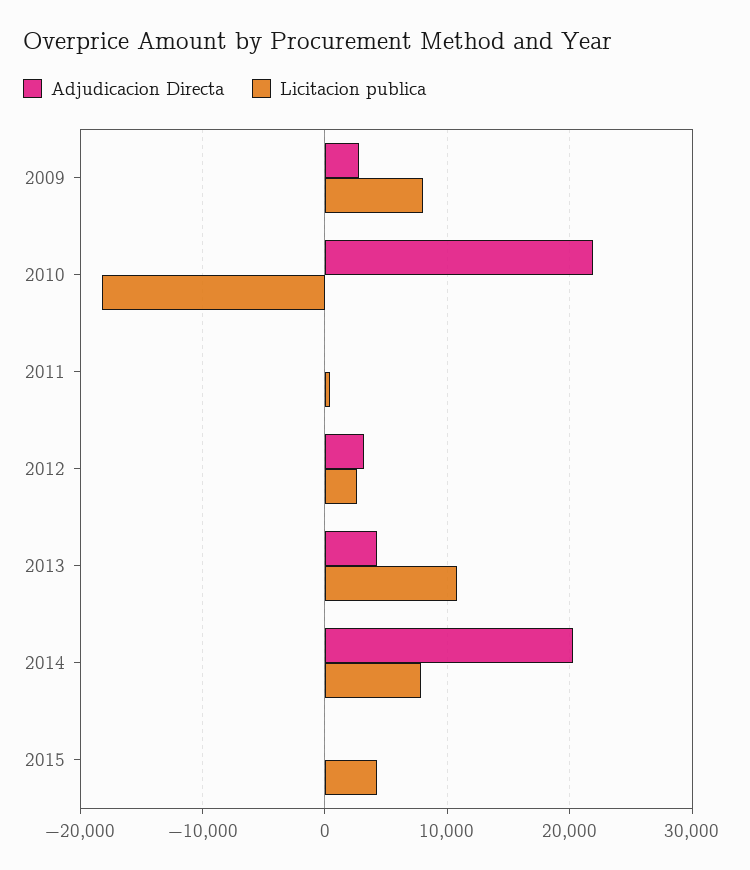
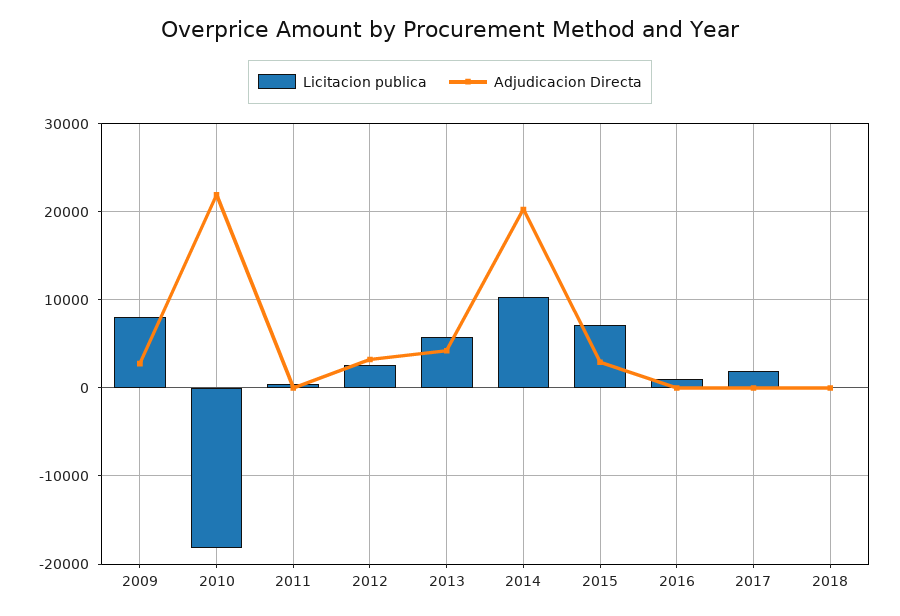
Licitacion publica, 2013: 11000 -> 6000
Licitacion publica, 2014: 8000 -> 10000
Adjudicacion Directa, 2015: 0 -> 3000
Licitacion publica, 2015: 4000 -> 7000
Licitacion publica, 2016: none -> 1000
Adjudicacion Directa, 2016: none -> 0
Licitacion publica, 2017: none -> 2000
Adjudicacion Directa, 2017: none -> 0
Licitacion publica, 2018: none -> 0
Adjudicacion Directa, 2018: none -> 0

